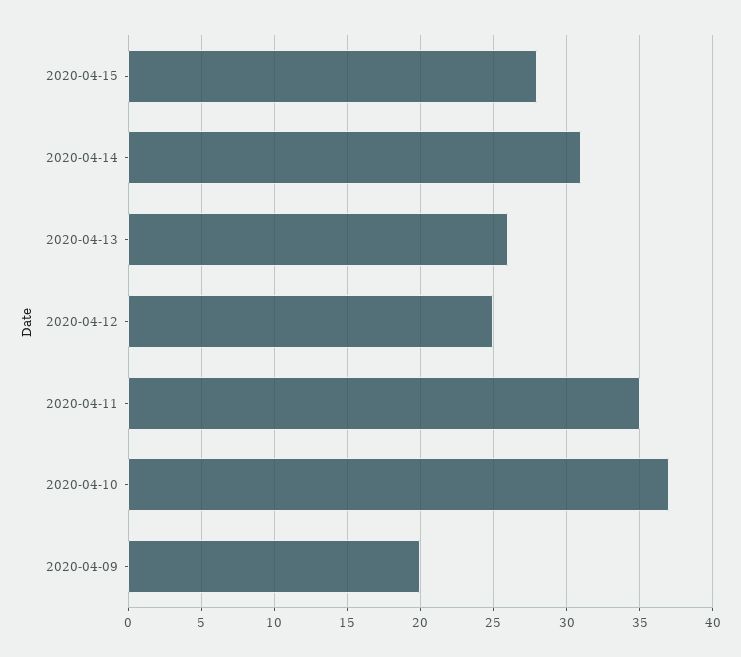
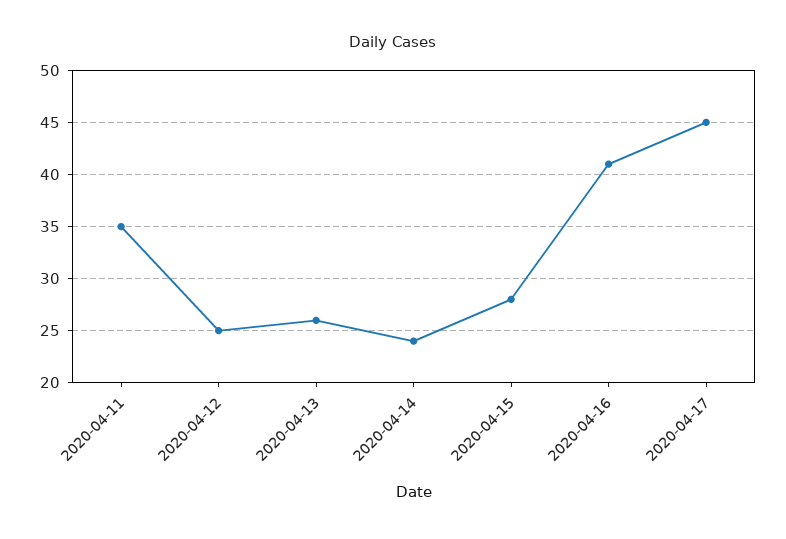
2020-04-14: 31 -> 24
2020-04-10: 37 -> none
2020-04-09: 20 -> none
2020-04-16: none -> 41
2020-04-17: none -> 45

